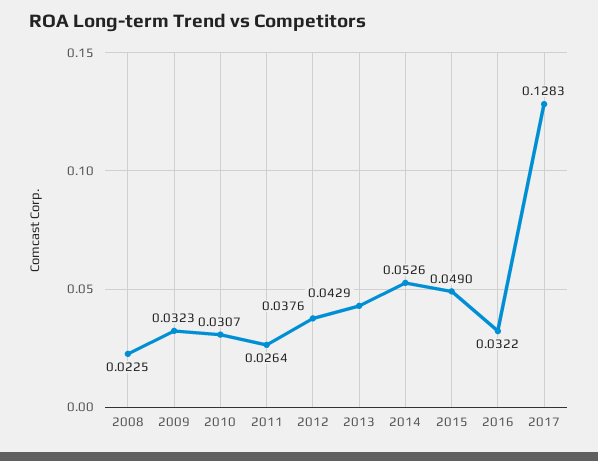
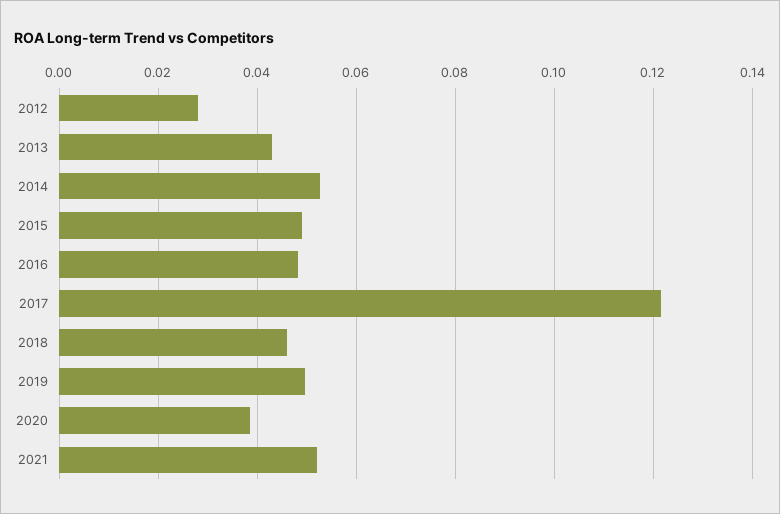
2008: 0.0225 -> none
2009: 0.0323 -> none
2010: 0.0307 -> none
2011: 0.0264 -> none
2012: 0.0376 -> 0.028
2016: 0.0322 -> 0.048
2017: 0.1283 -> 0.122
2018: none -> 0.046
2019: none -> 0.05
2020: none -> 0.038
2021: none -> 0.052

